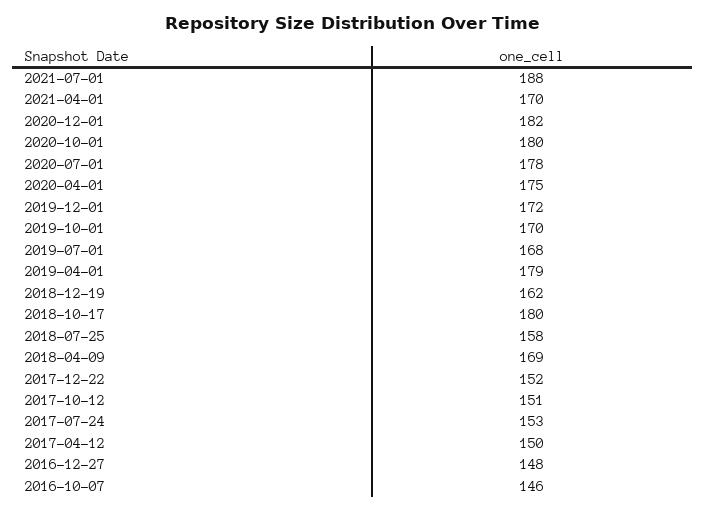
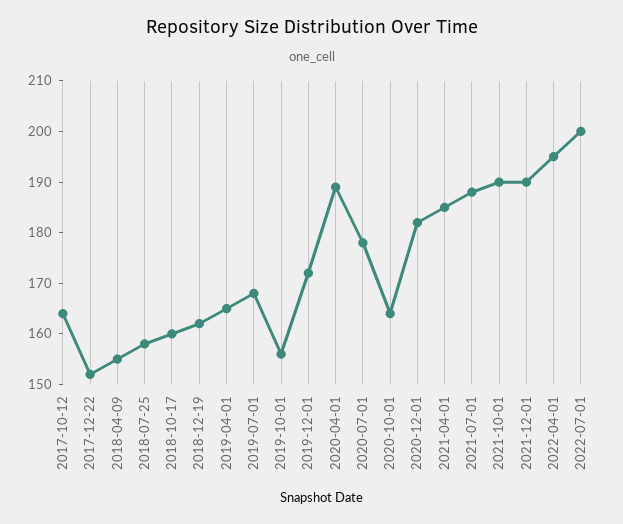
2021-04-01: 170 -> 185
2020-10-01: 180 -> 165
2020-04-01: 175 -> 190
2019-10-01: 170 -> 155
2019-04-01: 179 -> 165
2018-10-17: 180 -> 160
2018-04-09: 169 -> 155
2017-10-12: 151 -> 165
2017-07-24: 153 -> none
2017-04-12: 150 -> none
2016-12-27: 148 -> none
2016-10-07: 146 -> none
2021-10-01: none -> 190
2021-12-01: none -> 190
2022-04-01: none -> 195
2022-07-01: none -> 200

